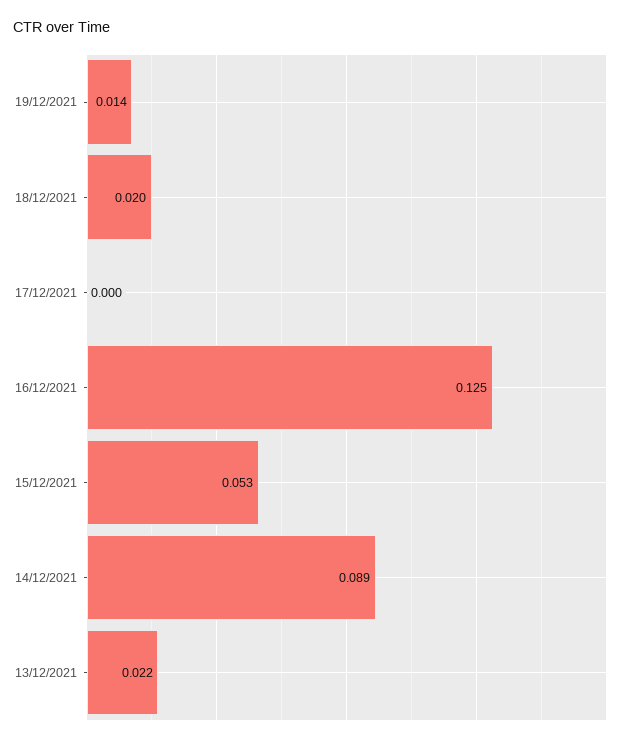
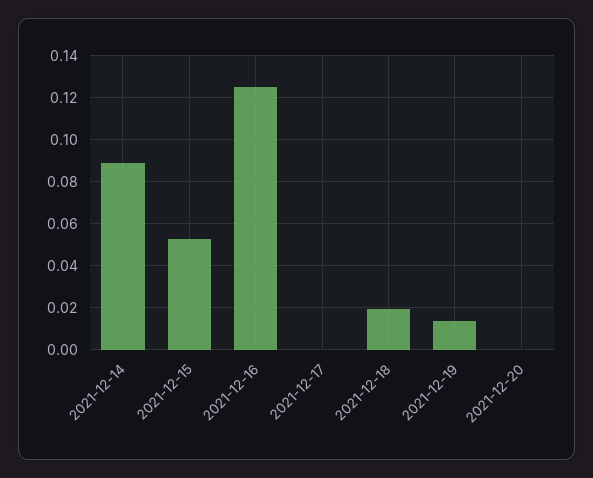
13/12/2021: 0.022 -> none
2021-12-20: none -> 0

